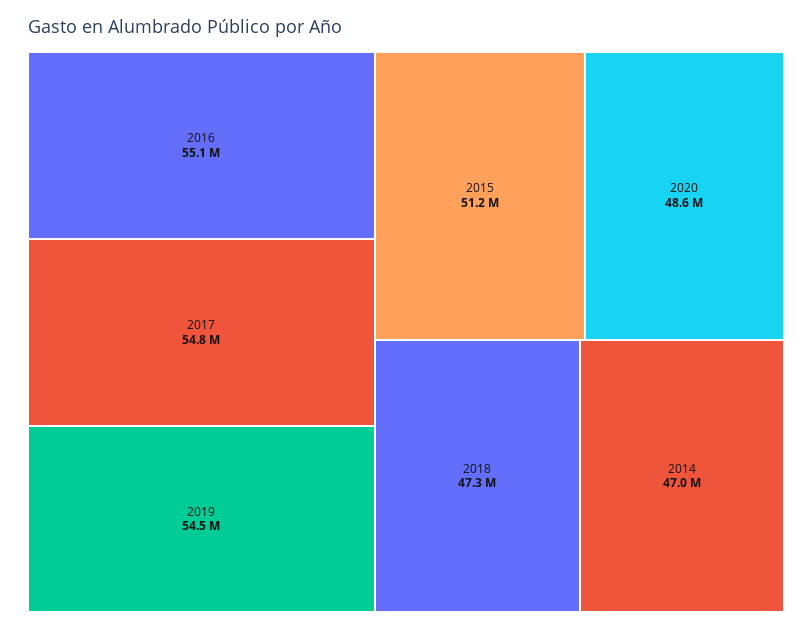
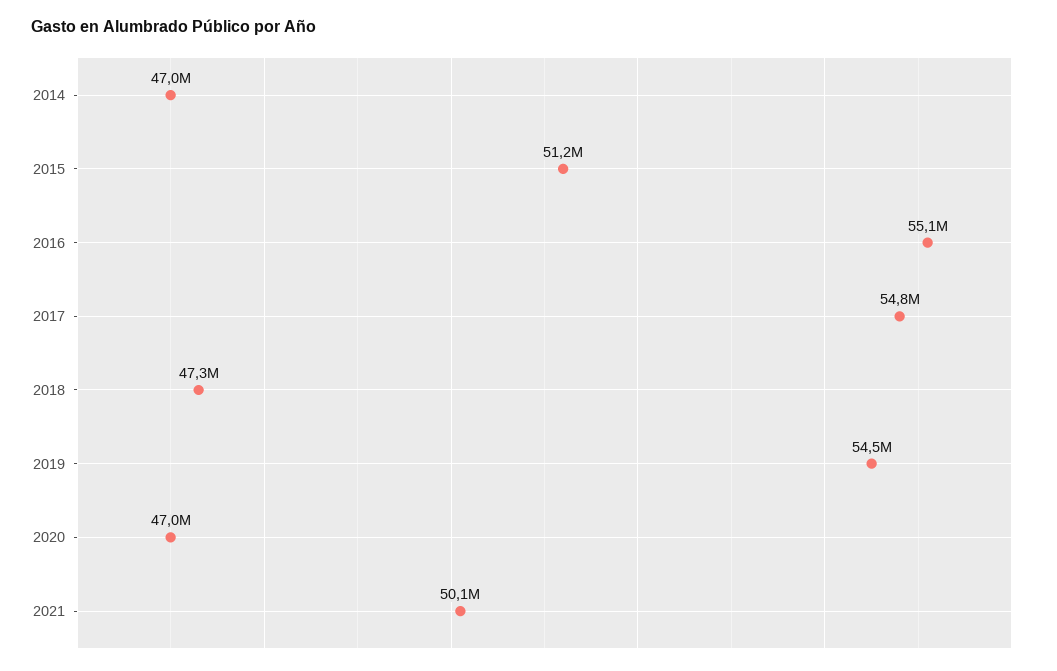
2020: 48600000 -> 47000000
2021: none -> 50100000

